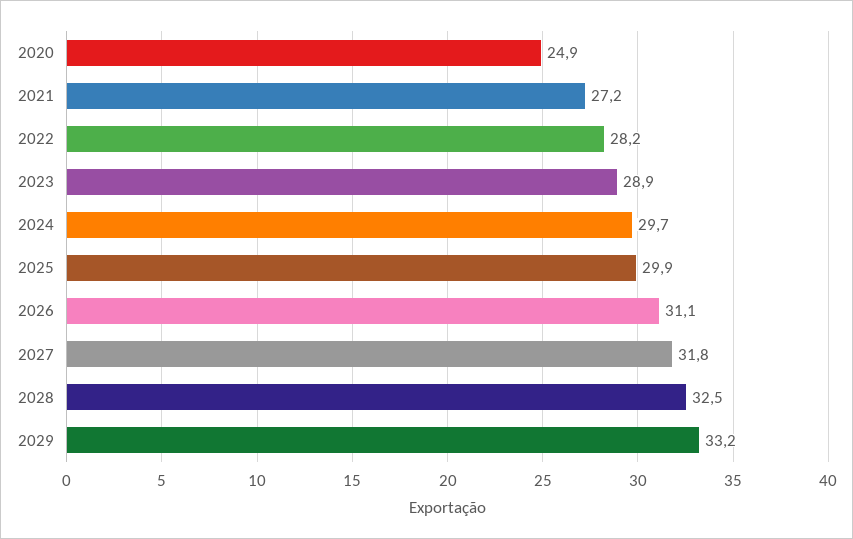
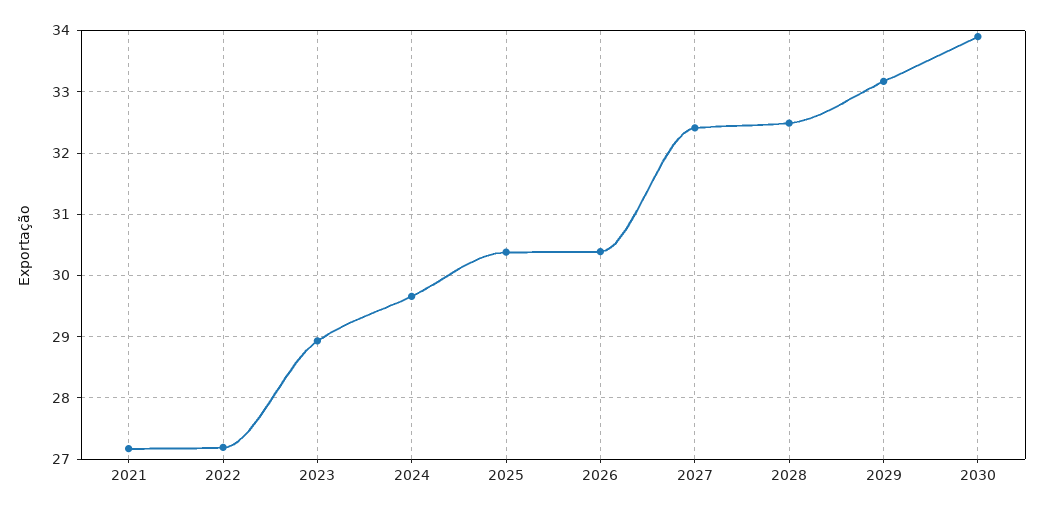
2020: 24.9 -> none
2022: 28.2 -> 27.2
2025: 29.9 -> 30.4
2026: 31.1 -> 30.4
2027: 31.8 -> 32.4
2030: none -> 33.9

